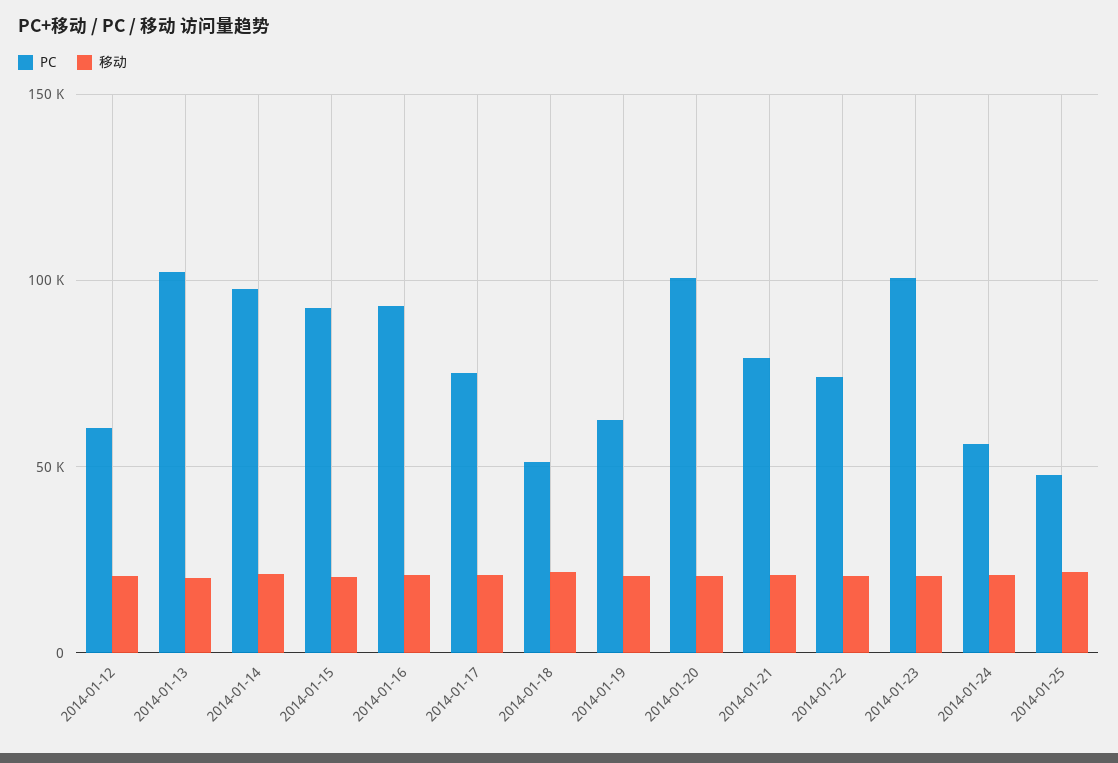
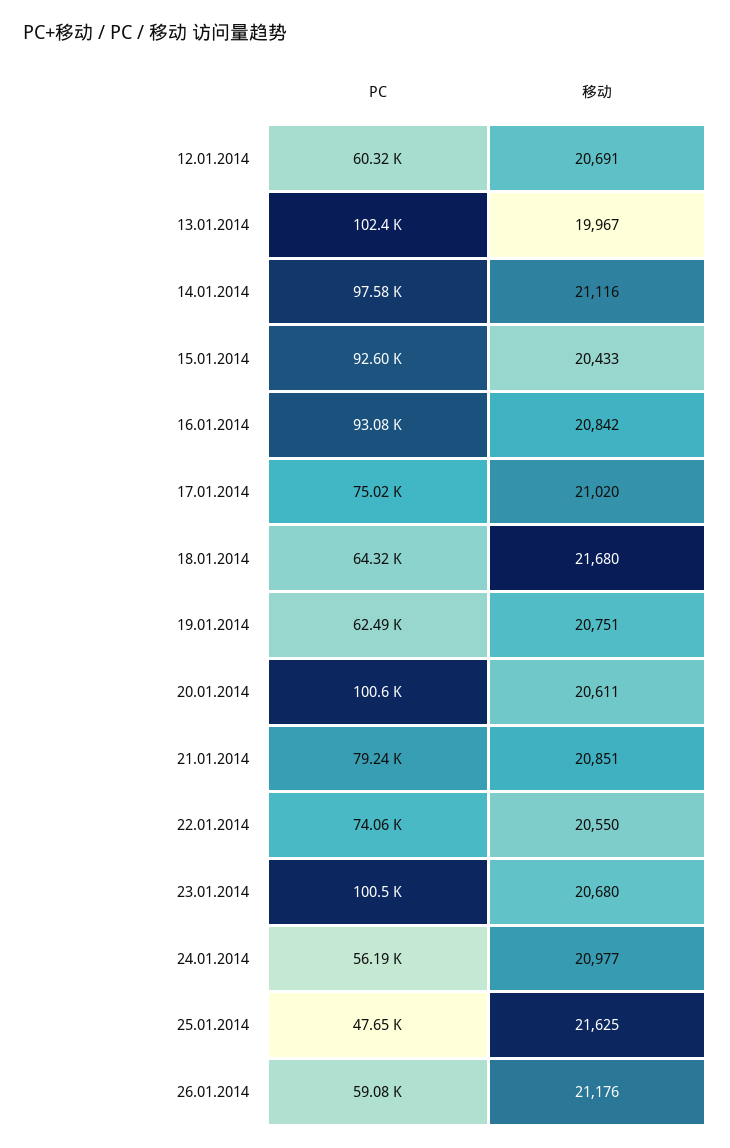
PC, 2014-01-18: 50000 -> 64320
PC, 26.01.2014: none -> 59080
移动, 26.01.2014: none -> 21176

